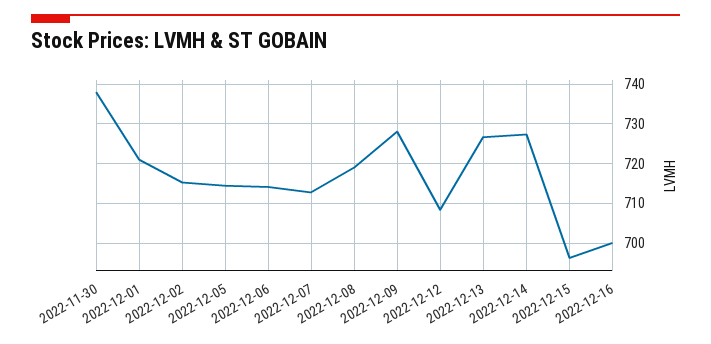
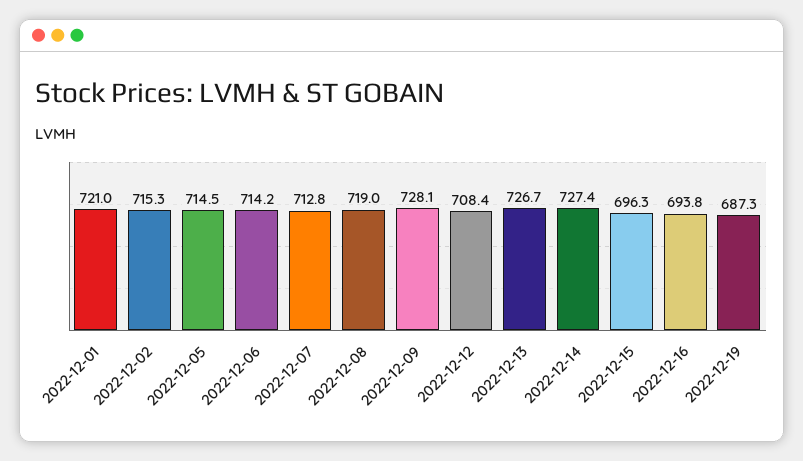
2022-11-30: 738 -> none
2022-12-16: 700 -> 693.8
2022-12-19: none -> 687.3

